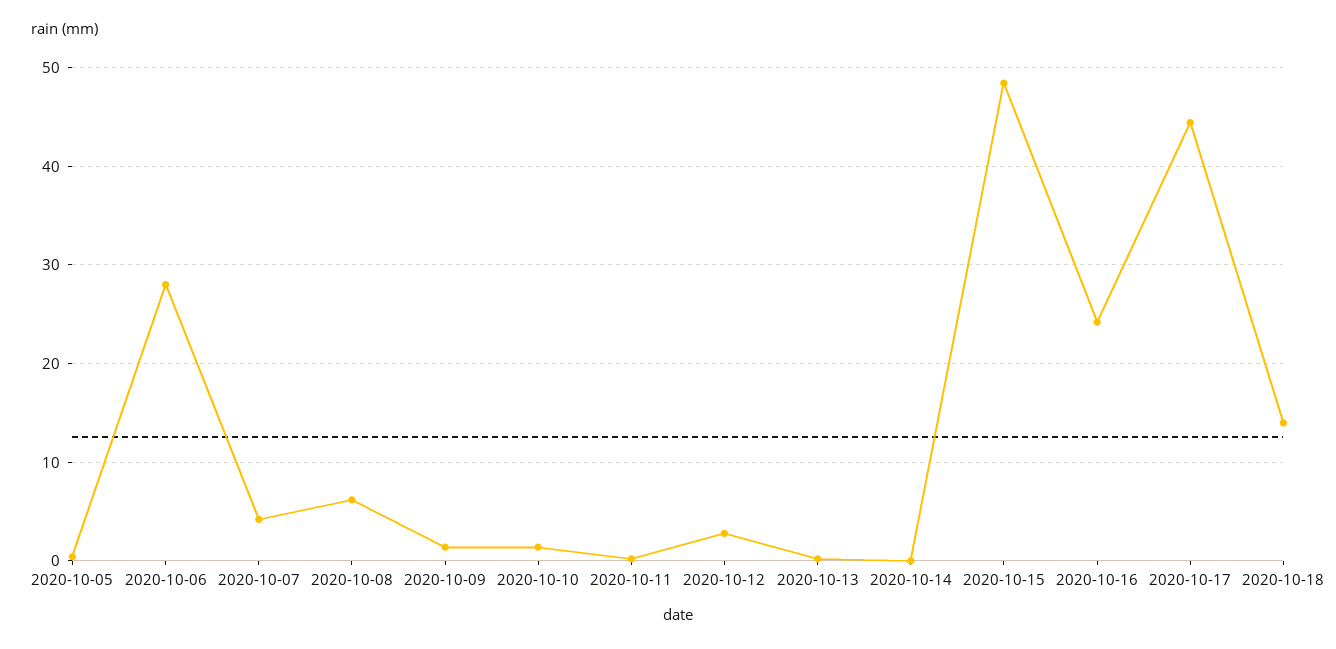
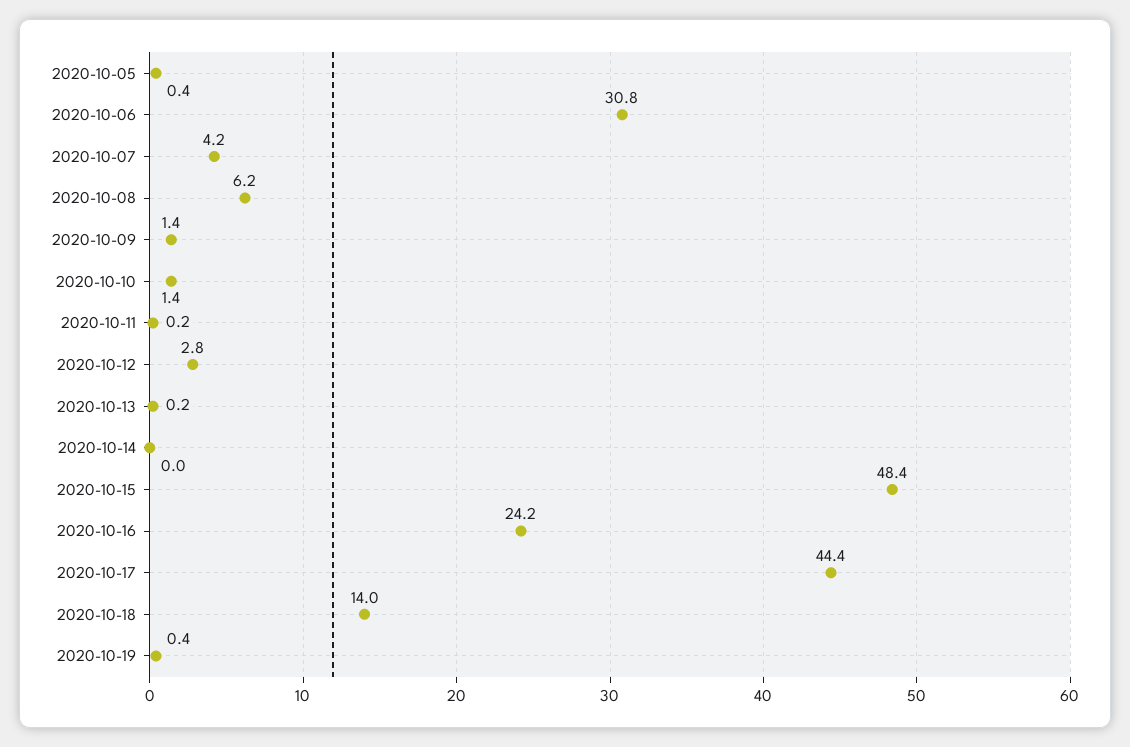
2020-10-06: 28 -> 30.8
2020-10-19: none -> 0.4

